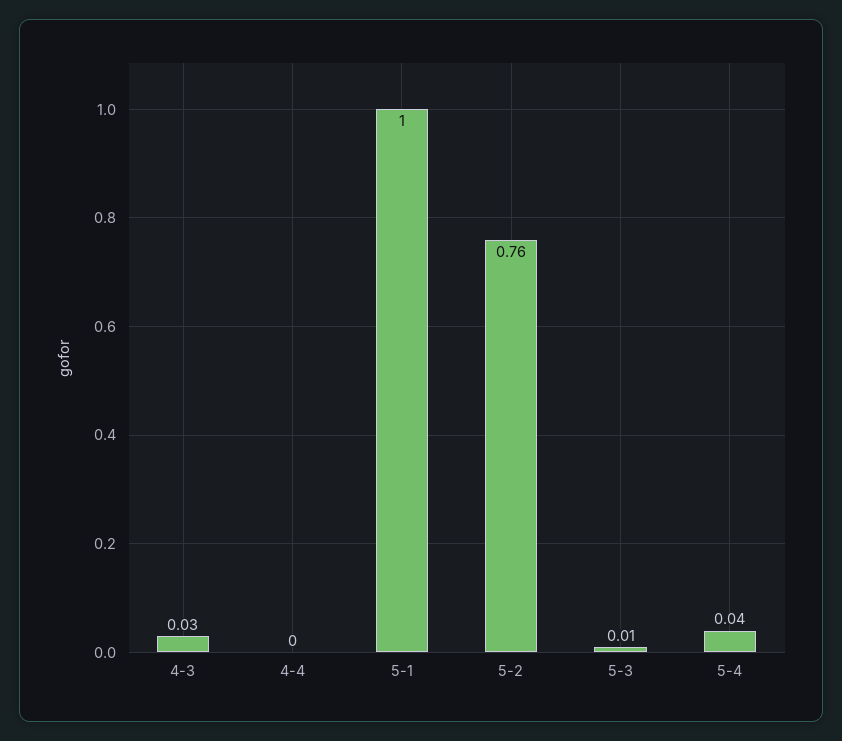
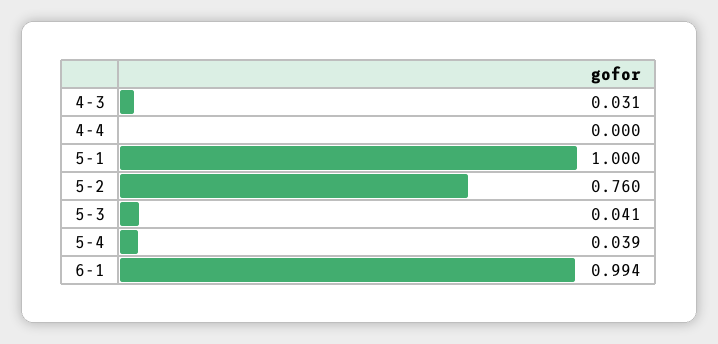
5-3: 0.01 -> 0.041
6-1: none -> 0.994

